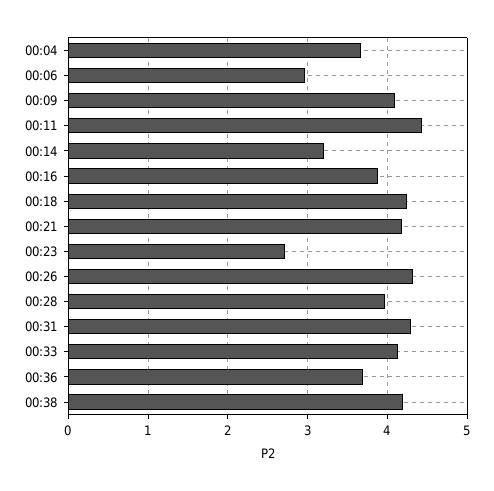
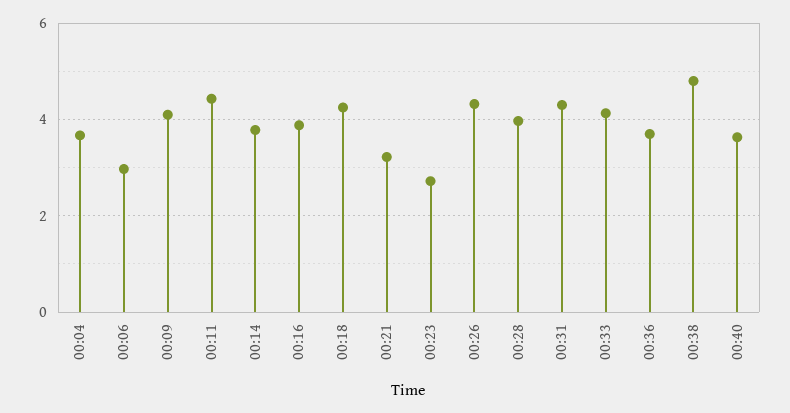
00:14: 3.2 -> 3.8
00:21: 4.2 -> 3.2
00:38: 4.2 -> 4.8
00:40: none -> 3.6

